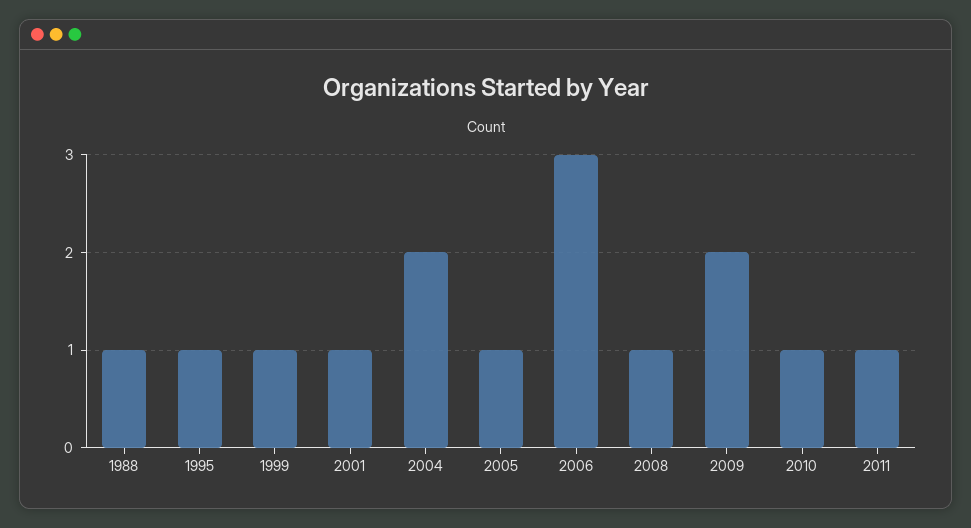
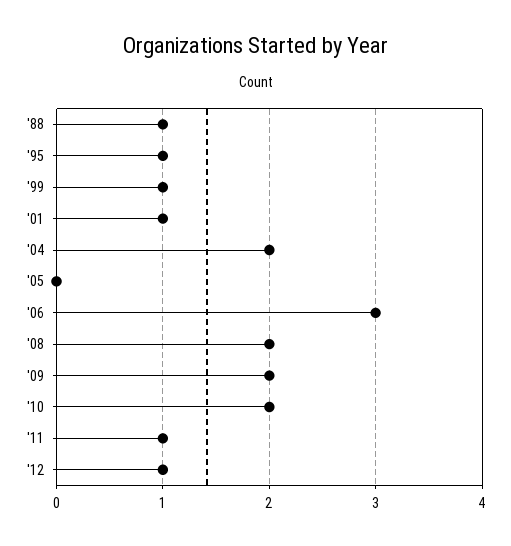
2005: 1 -> 0
2008: 1 -> 2
2010: 1 -> 2
'12: none -> 1

